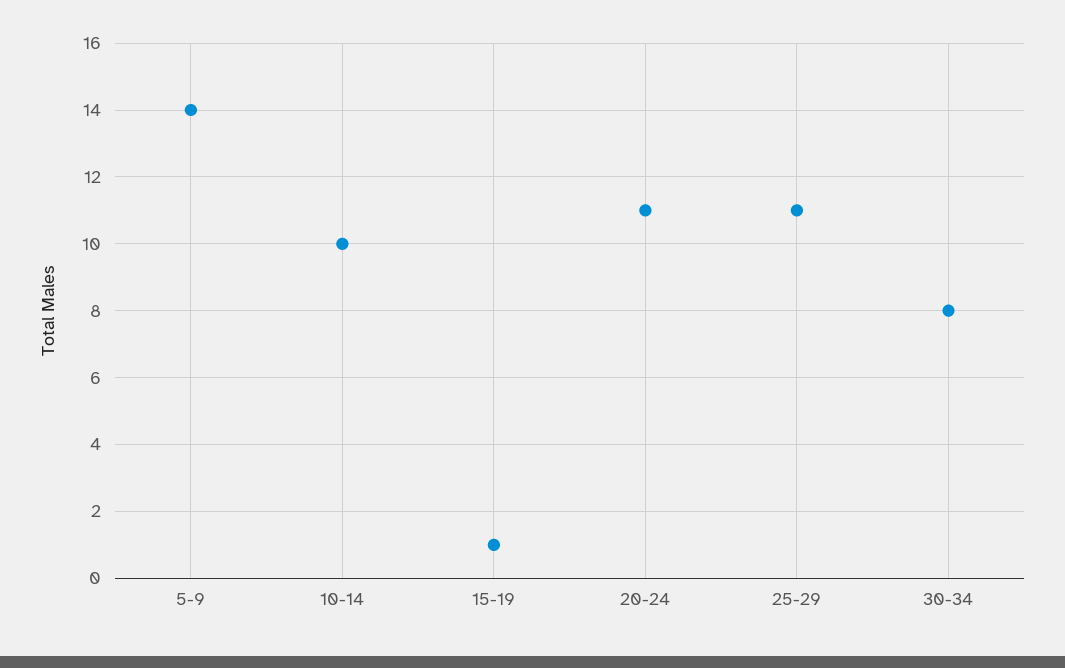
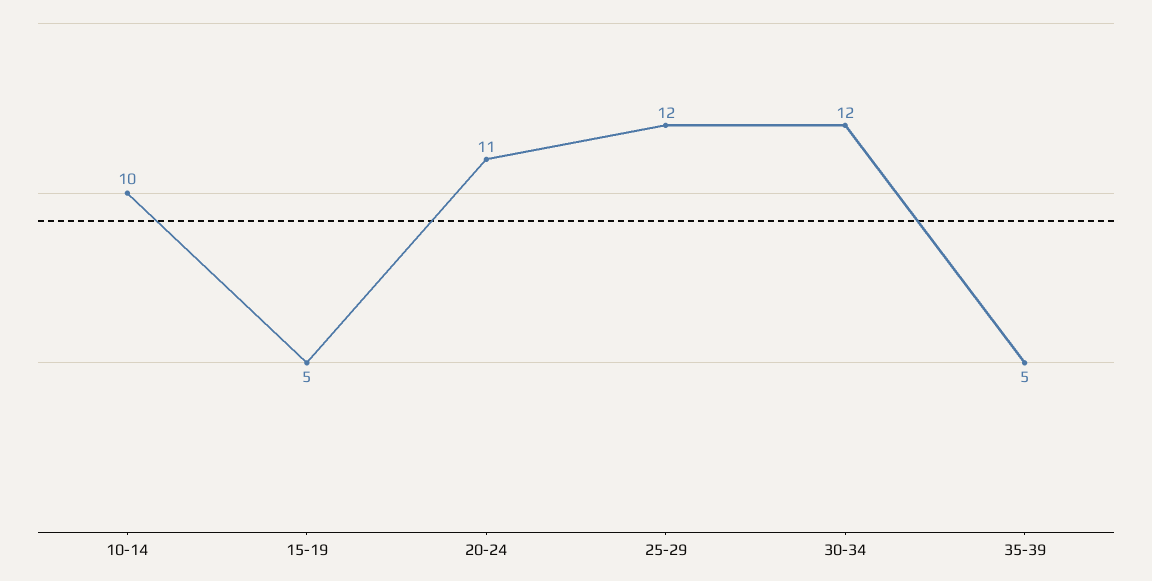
5-9: 14 -> none
15-19: 1 -> 5
25-29: 11 -> 12
30-34: 8 -> 12
35-39: none -> 5

